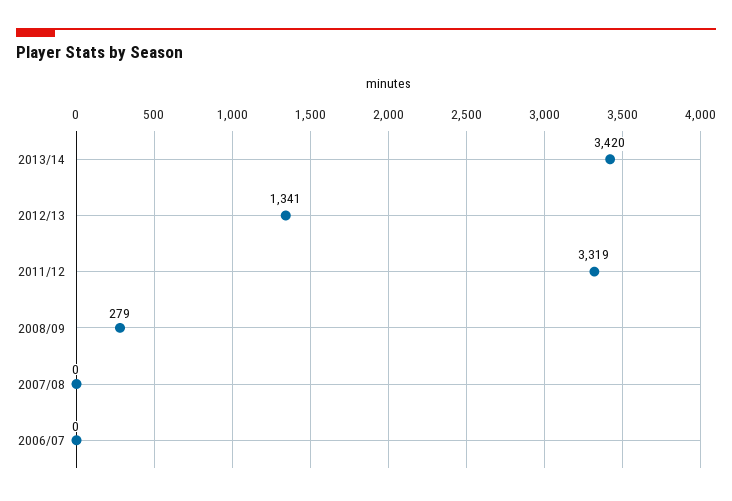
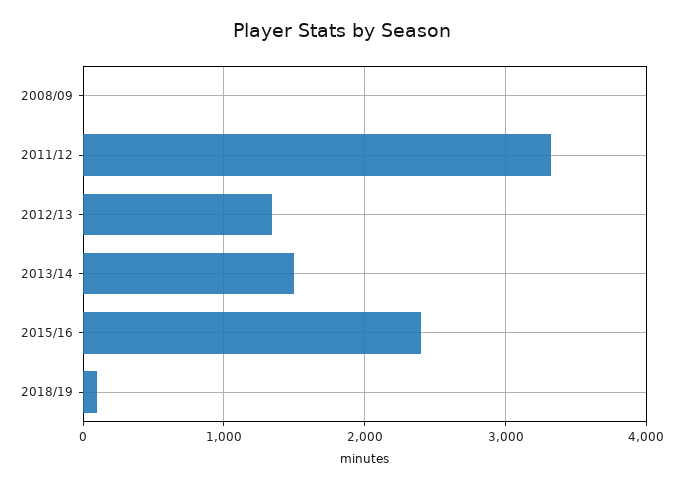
2013/14: 3420 -> 1500
2008/09: 279 -> 0
2007/08: 0 -> none
2006/07: 0 -> none
2015/16: none -> 2400
2018/19: none -> 100

